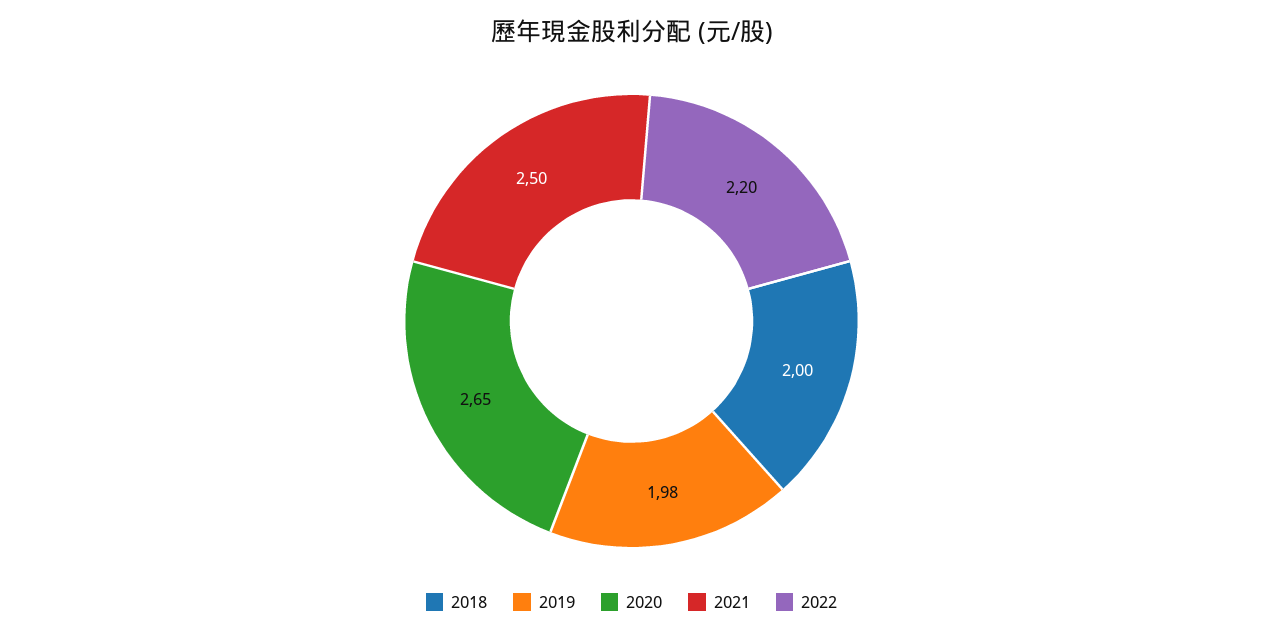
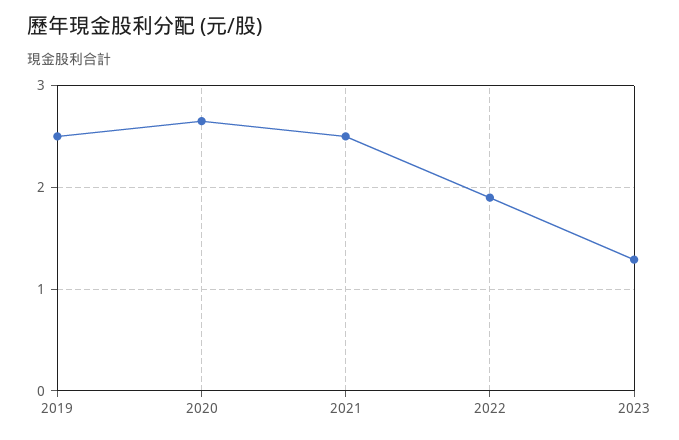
2018: 2 -> none
2019: 1.98 -> 2.5
2022: 2.2 -> 1.9
2023: none -> 1.3

